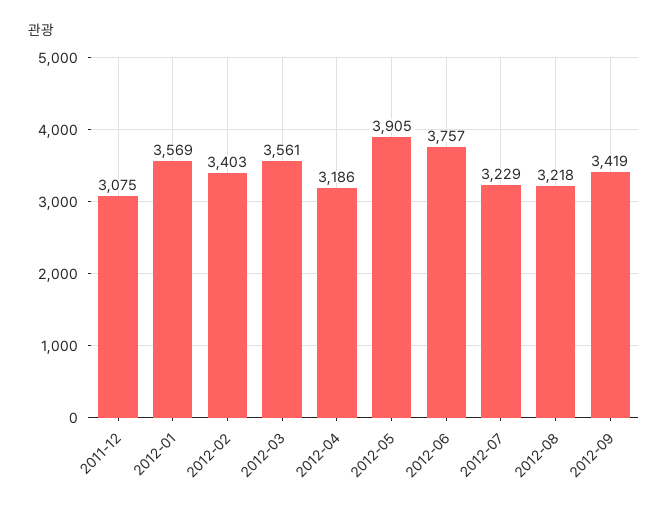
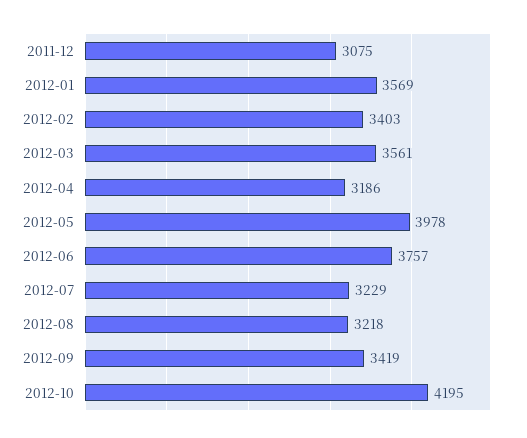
2012-05: 3905 -> 3978
2012-10: none -> 4195

